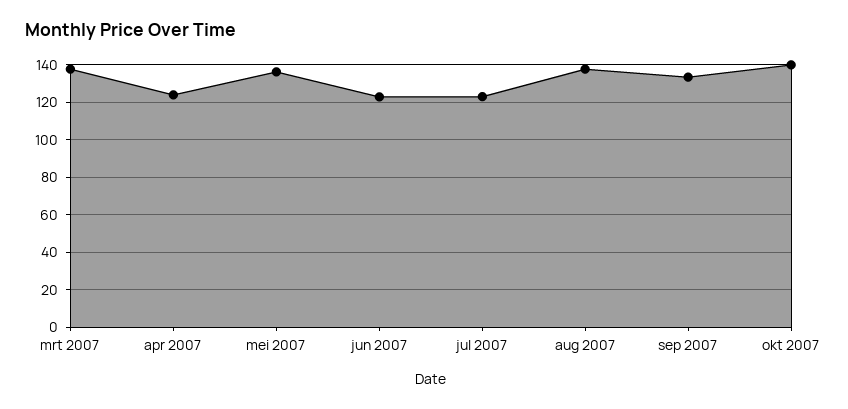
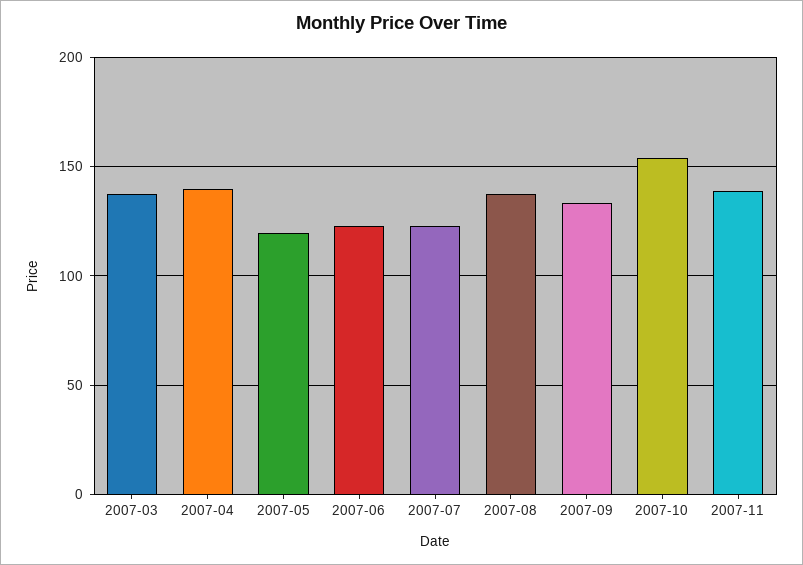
apr 2007: 125 -> 140
mei 2007: 135 -> 120
okt 2007: 140 -> 155
2007-11: none -> 140

